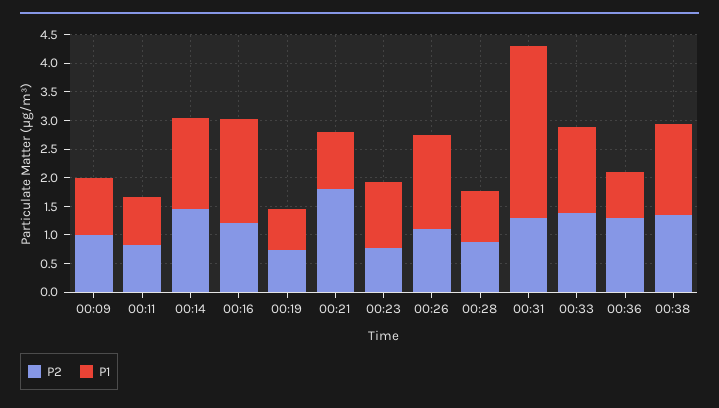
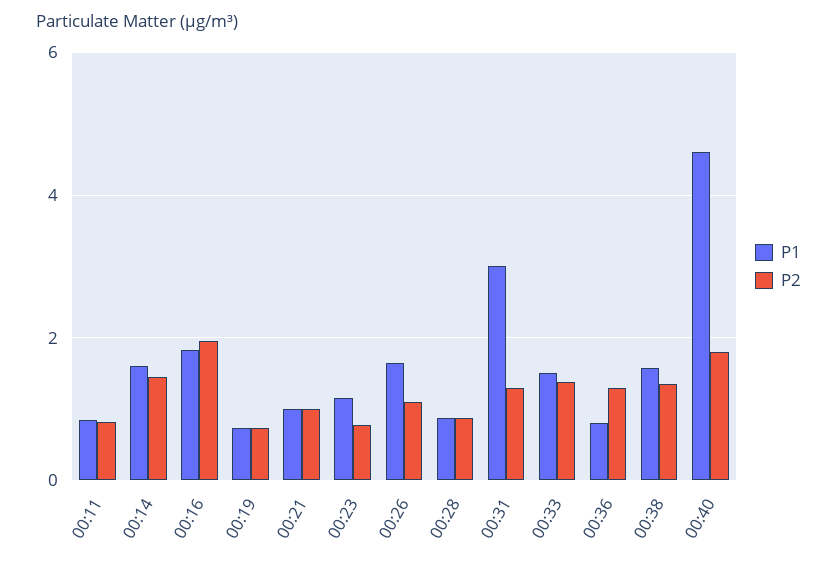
P2, 00:09: 1 -> none
P1, 00:09: 1 -> none
P2, 00:16: 1.25 -> 2
P2, 00:21: 1.75 -> 1
P1, 00:40: none -> 4.6
P2, 00:40: none -> 1.8

